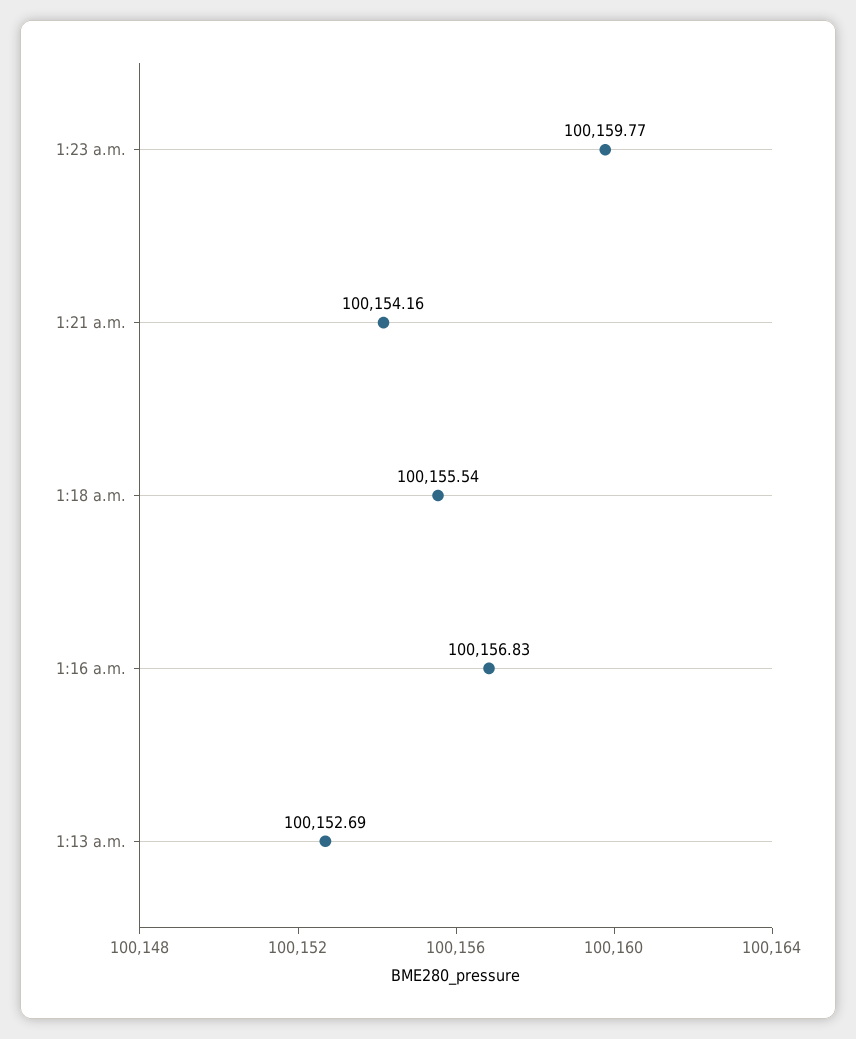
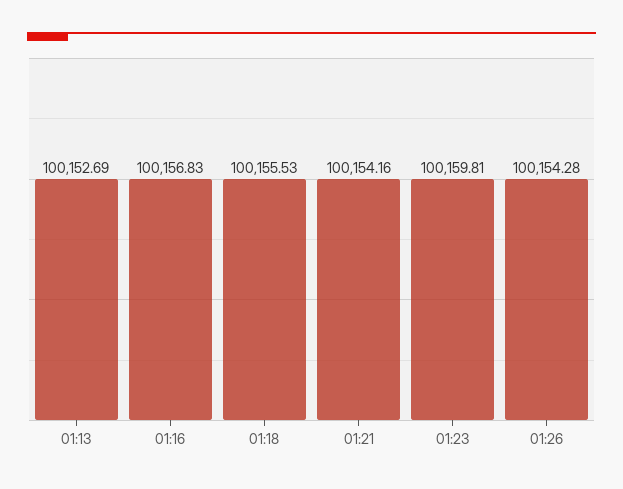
1:23 a.m.: 100159.77 -> 100159.81
1:18 a.m.: 100155.54 -> 100155.53
01:26: none -> 100154.28

